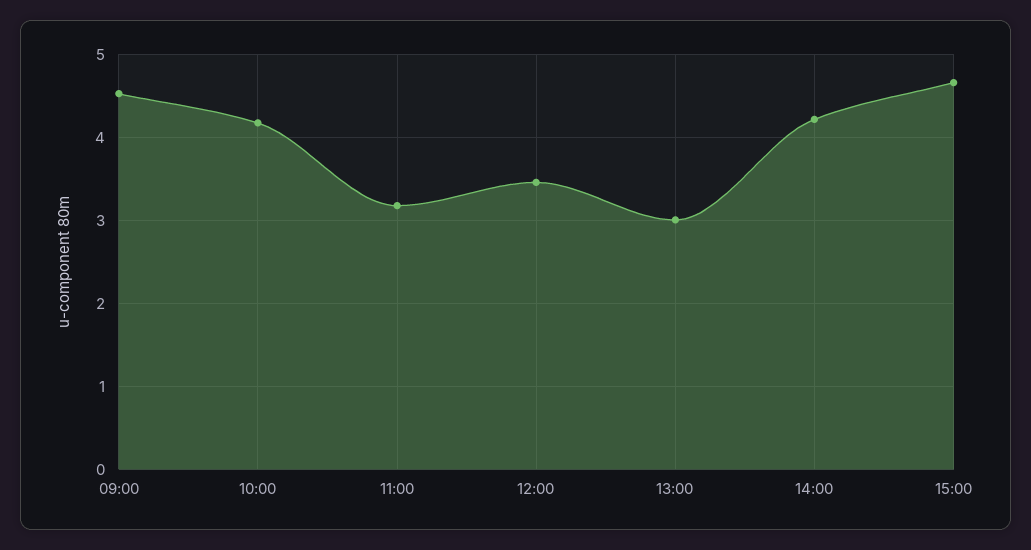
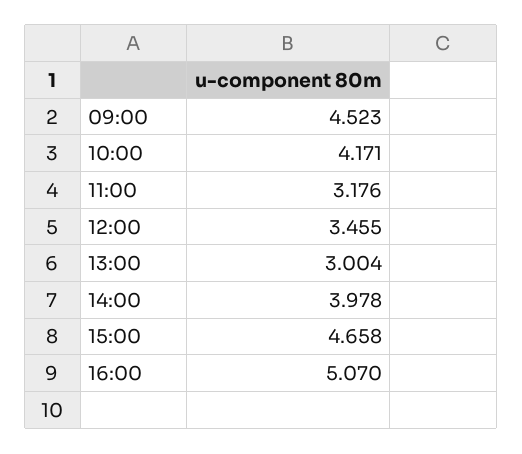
14:00: 4.2 -> 3.978
16:00: none -> 5.07

